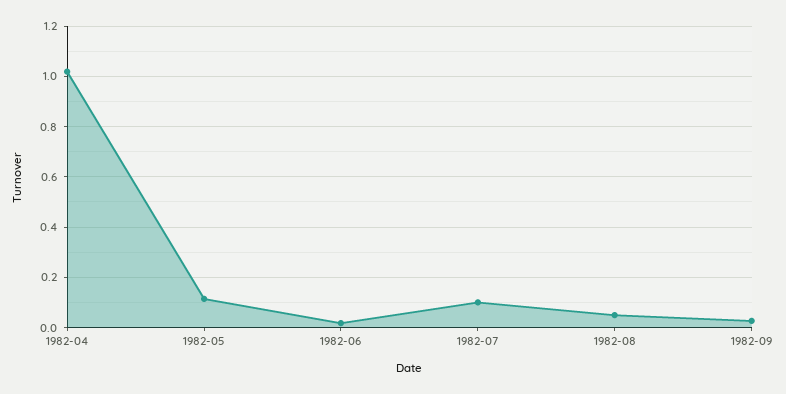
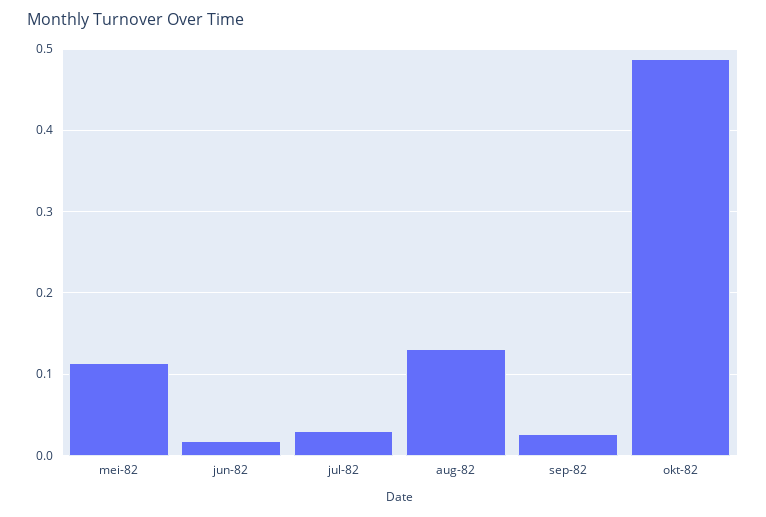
1982-04: 1.025 -> none
1982-07: 0.1 -> 0.03
1982-08: 0.05 -> 0.13
okt-82: none -> 0.49

